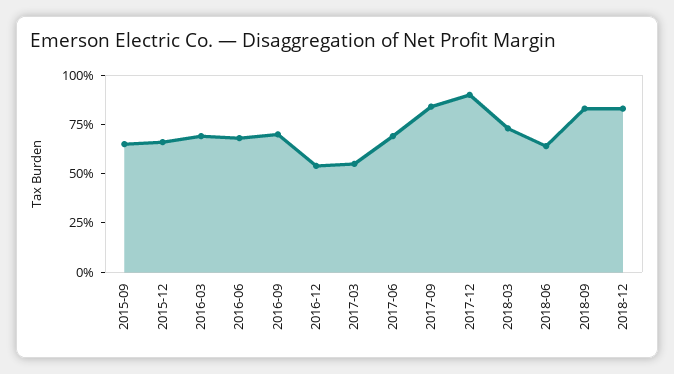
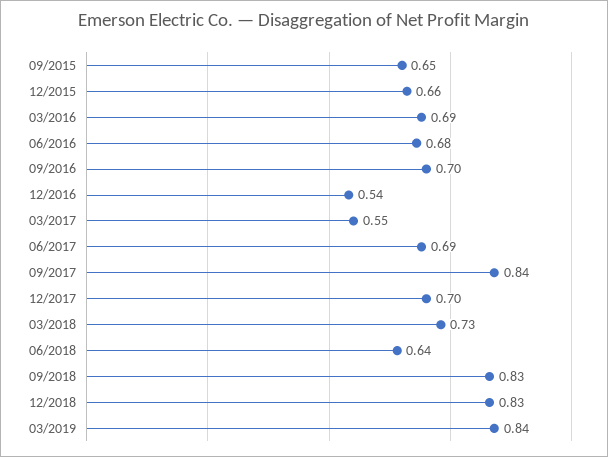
2017-12: 0.9 -> 0.7
03/2019: none -> 0.84

